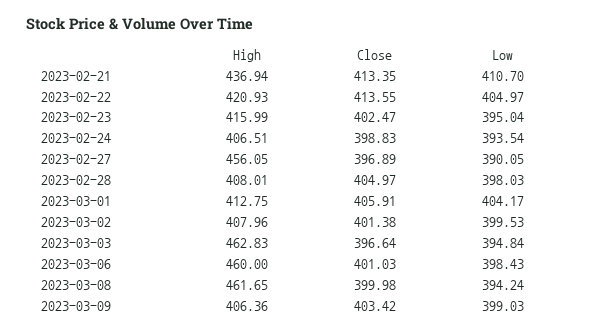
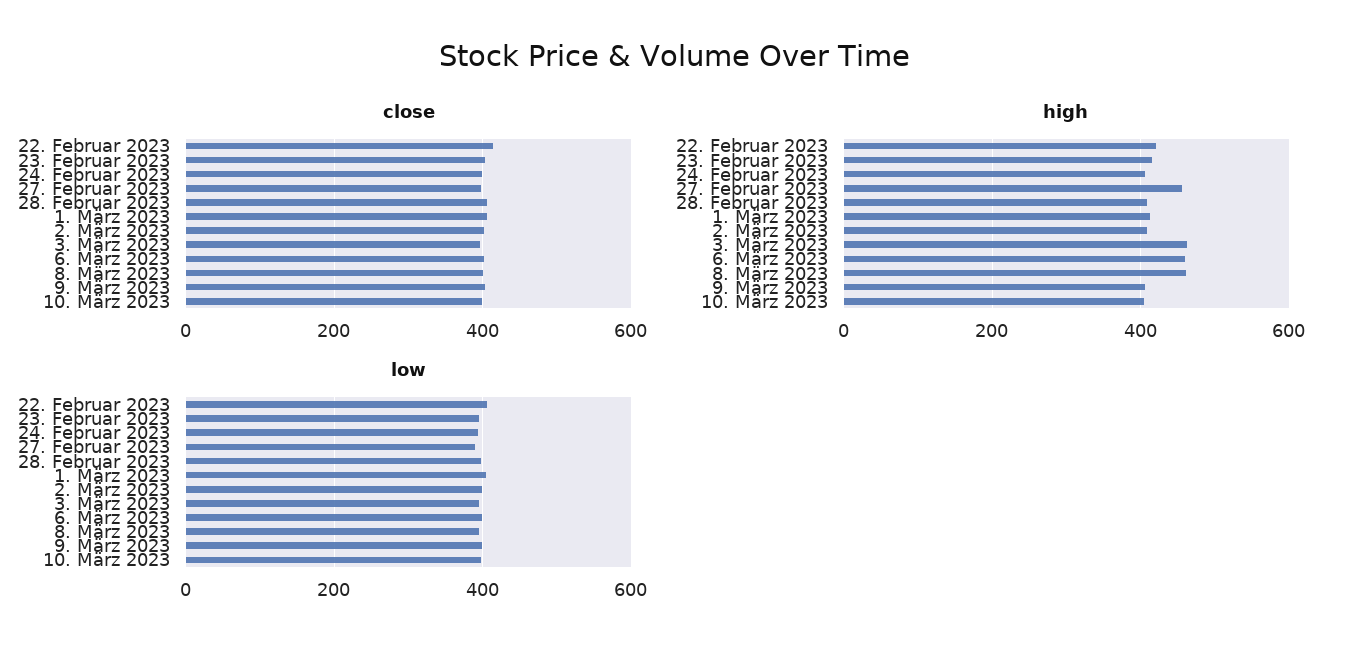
High, 2023-02-21: 436.94 -> none
Close, 2023-02-21: 413.35 -> none
Low, 2023-02-21: 410.7 -> none
Close, 10. März 2023: none -> 400
High, 10. März 2023: none -> 400
Low, 10. März 2023: none -> 400

